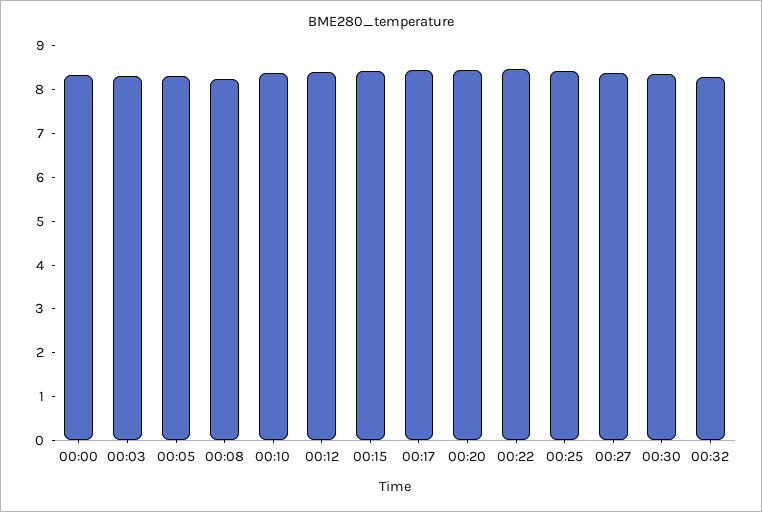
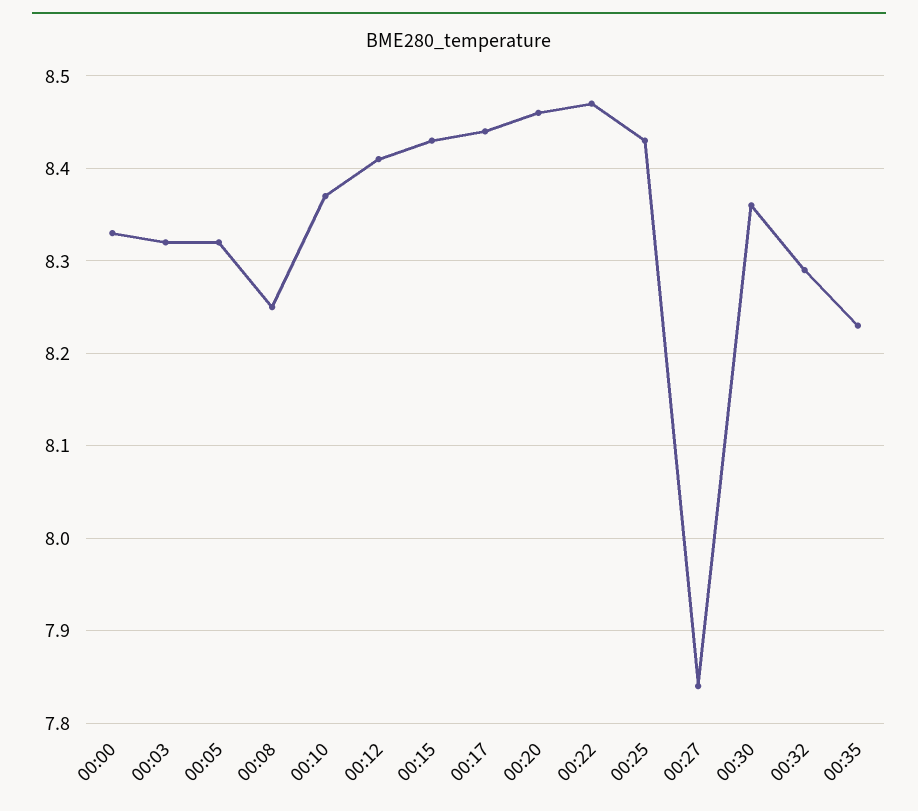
00:27: 8.4 -> 7.84
00:35: none -> 8.23

